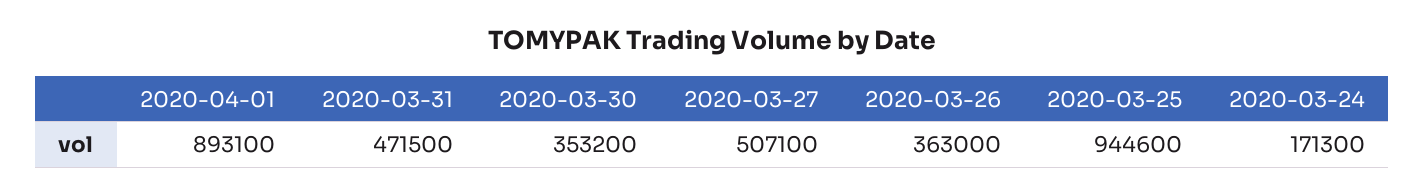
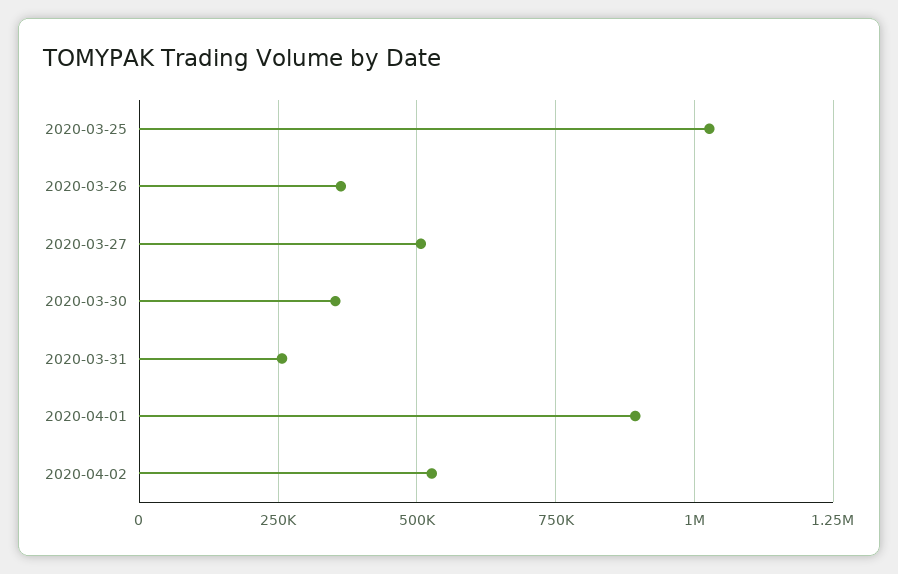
2020-03-31: 471500 -> 250000
2020-03-25: 944600 -> 1025000
2020-03-24: 171300 -> none
2020-04-02: none -> 525000

